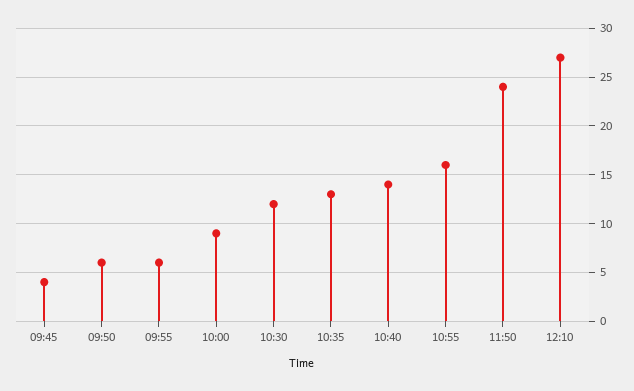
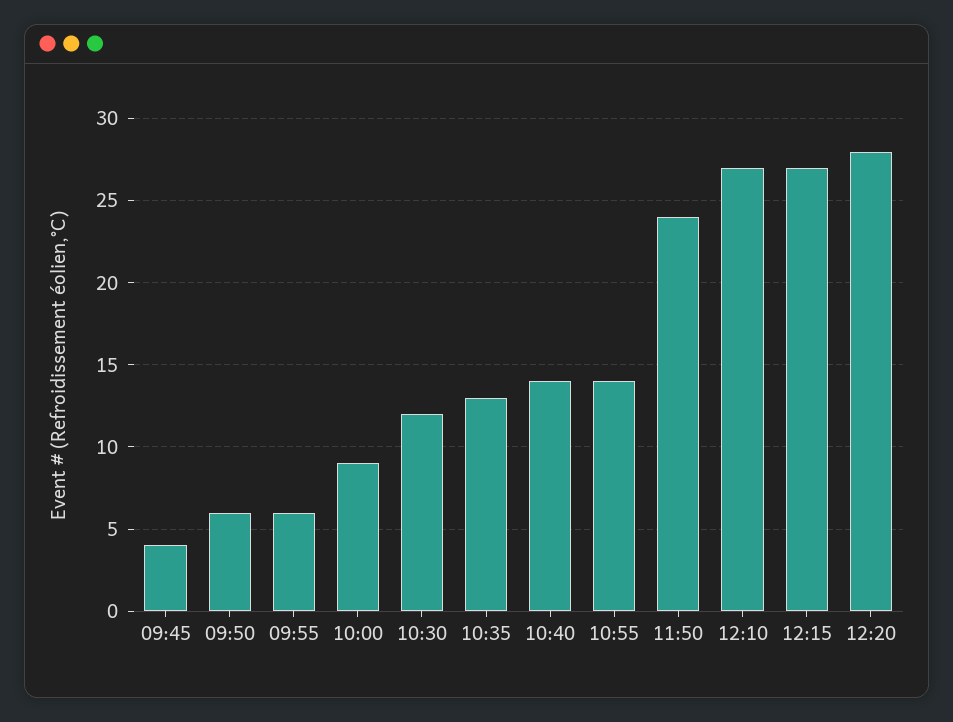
10:55: 16 -> 14
12:15: none -> 27
12:20: none -> 28

